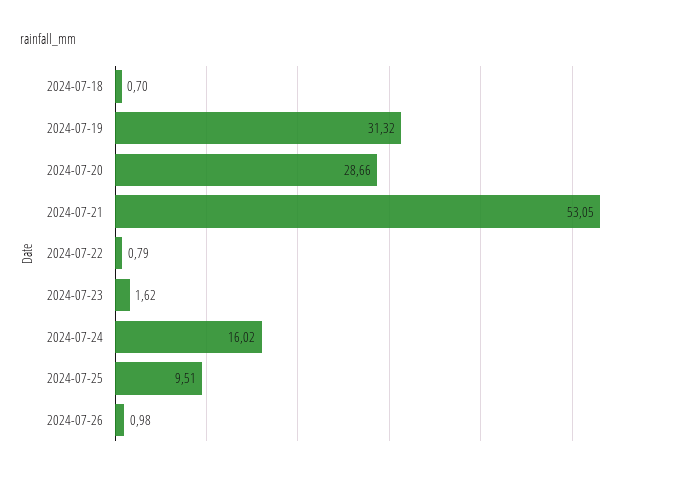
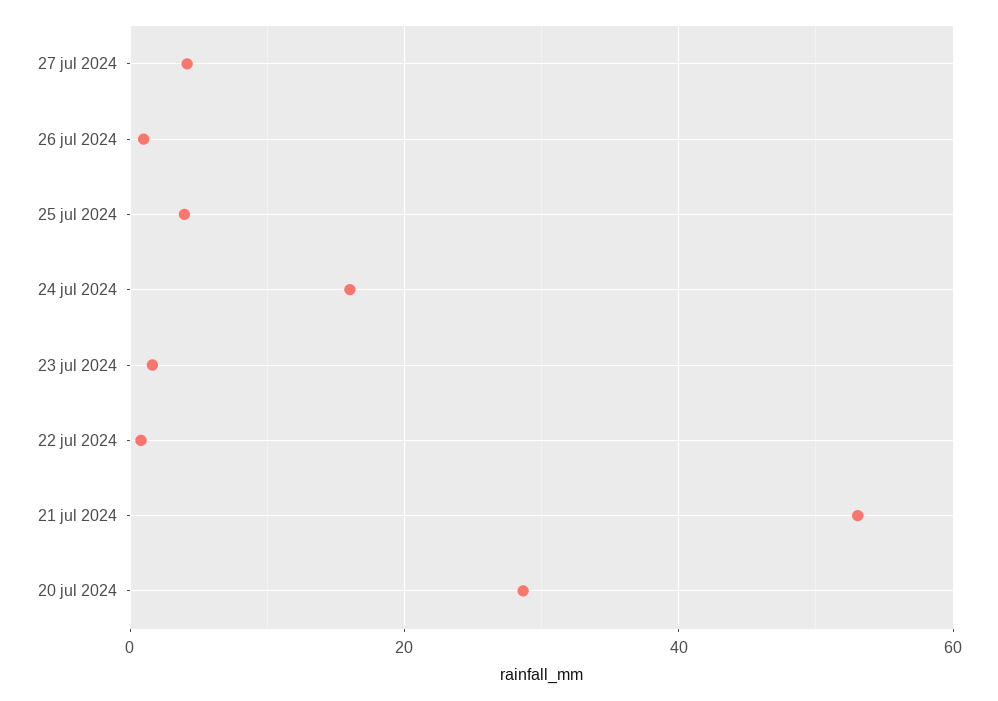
2024-07-18: 0.7 -> none
2024-07-19: 31.32 -> none
2024-07-25: 9.51 -> 4
27 jul 2024: none -> 4

